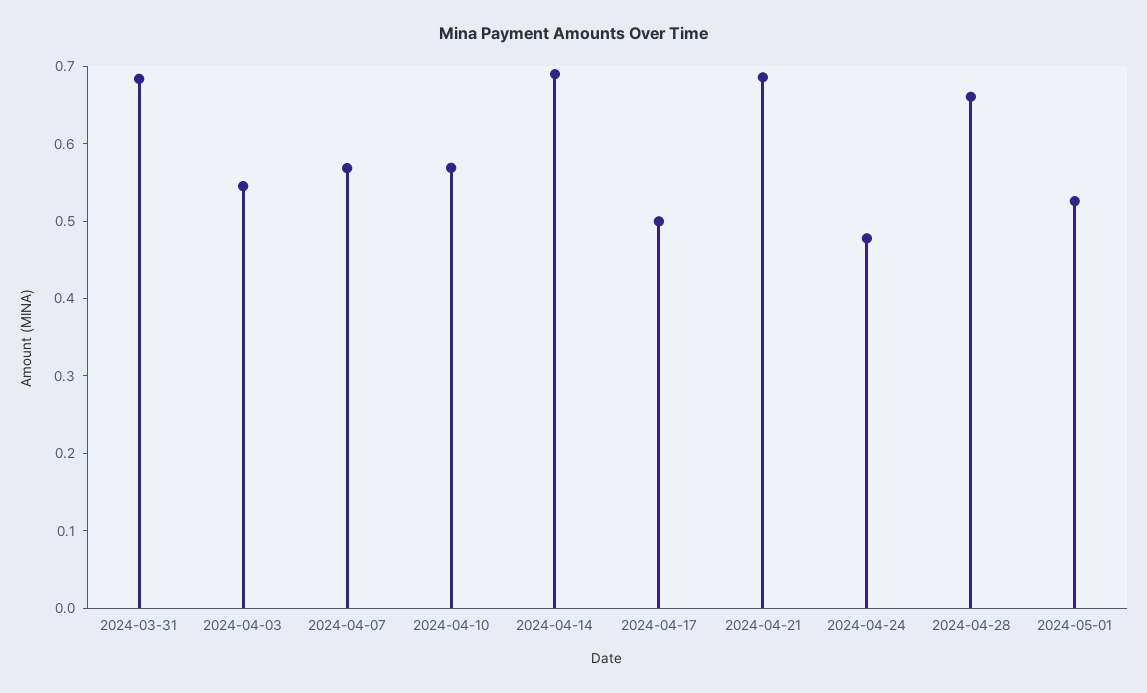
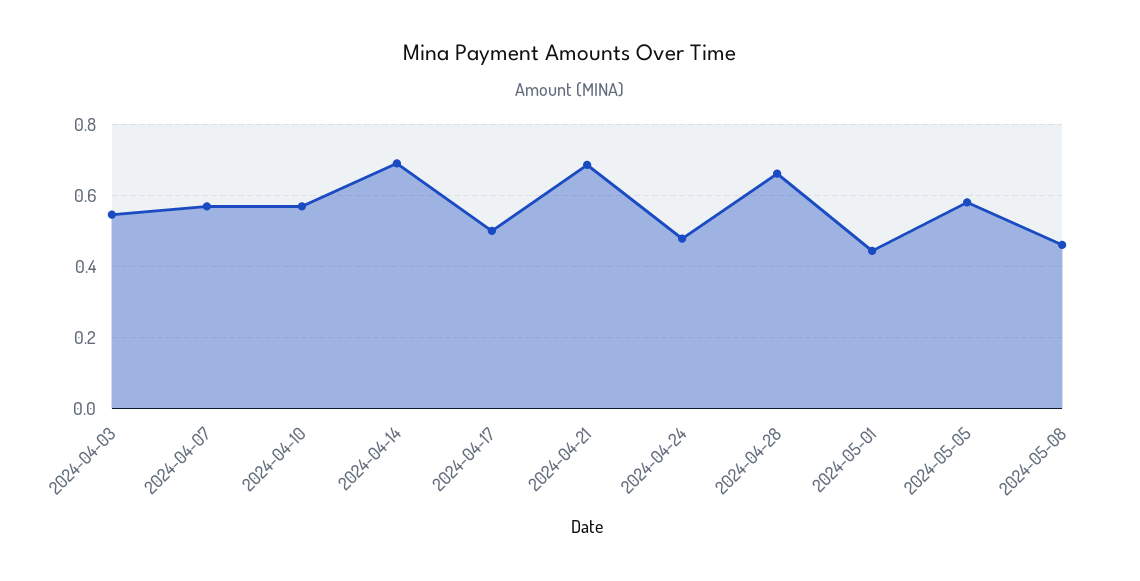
2024-03-31: 0.68 -> none
2024-05-01: 0.52 -> 0.44
2024-05-05: none -> 0.58
2024-05-08: none -> 0.46

